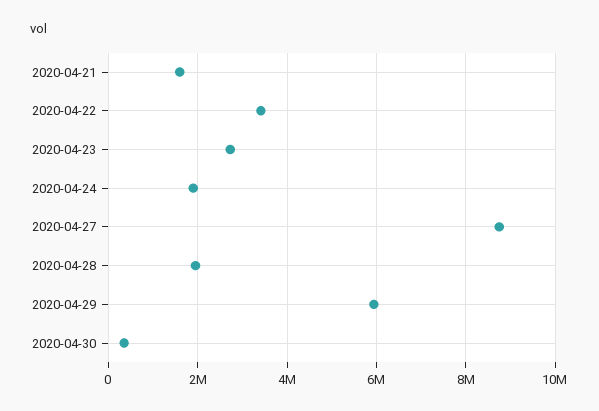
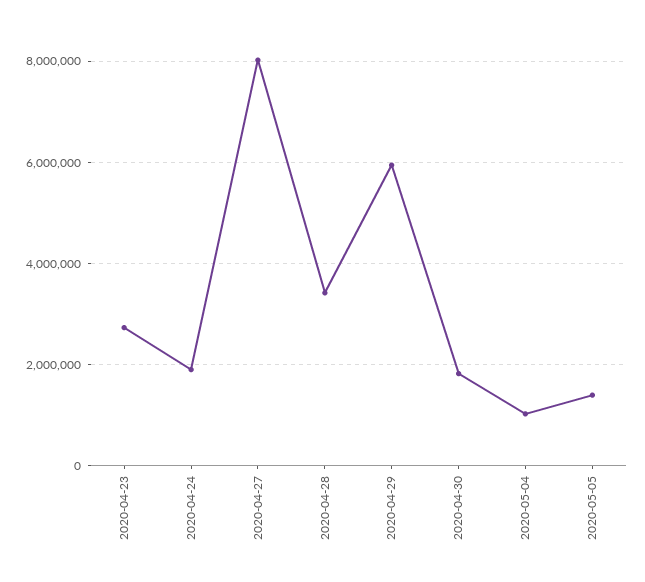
2020-04-21: 1600000 -> none
2020-04-22: 3400000 -> none
2020-04-27: 8800000 -> 8000000
2020-04-28: 2000000 -> 3400000
2020-04-30: 400000 -> 1800000
2020-05-04: none -> 1000000
2020-05-05: none -> 1400000

